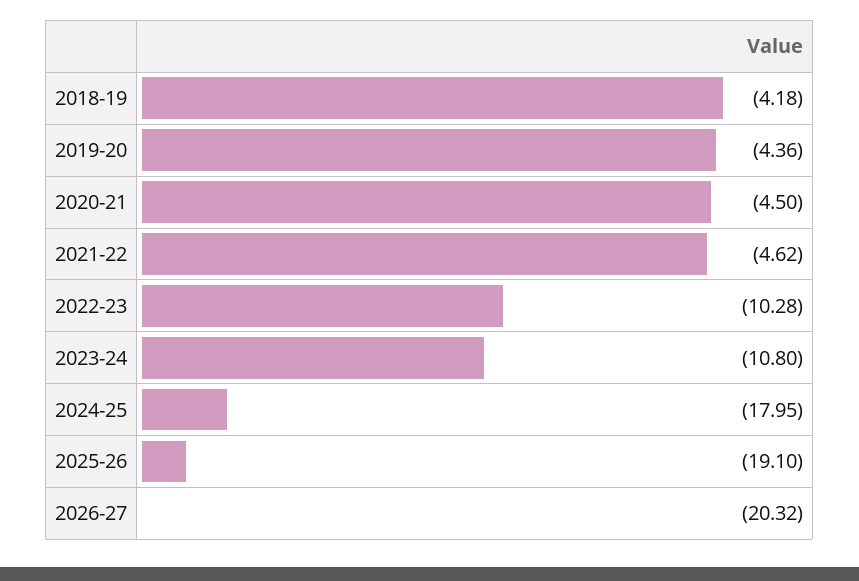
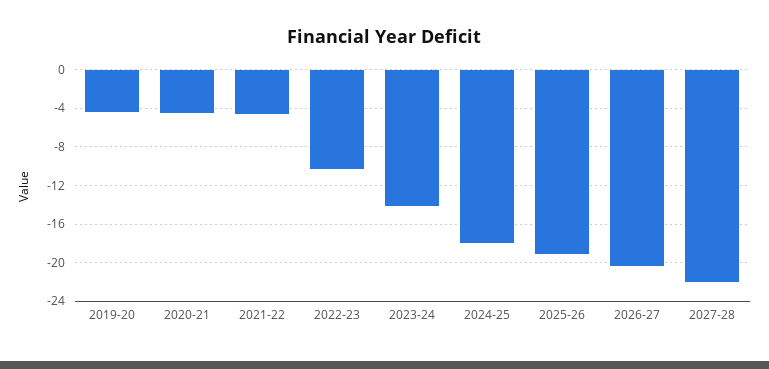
2018-19: -4.18 -> none
2023-24: -10.8 -> -14
2027-28: none -> -22

